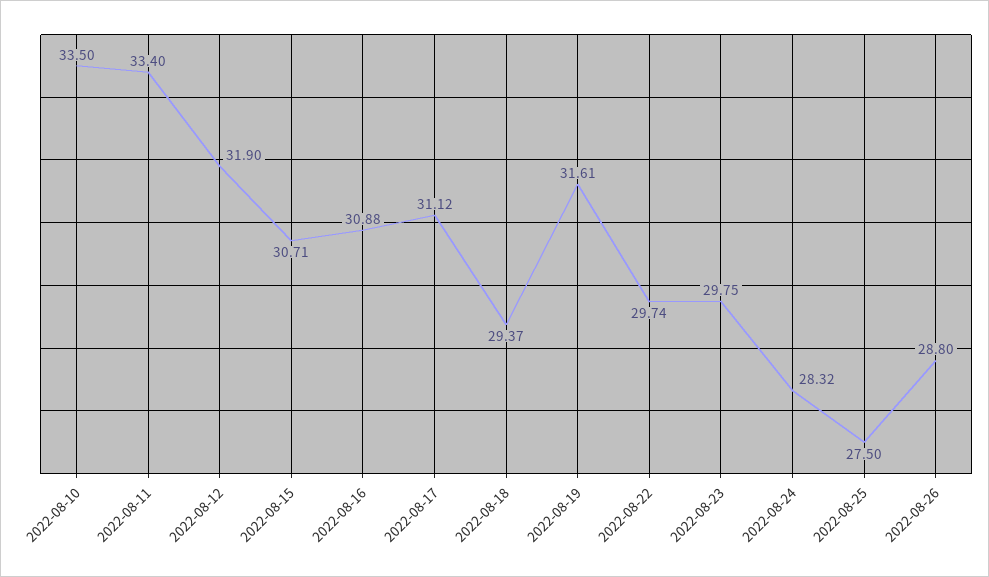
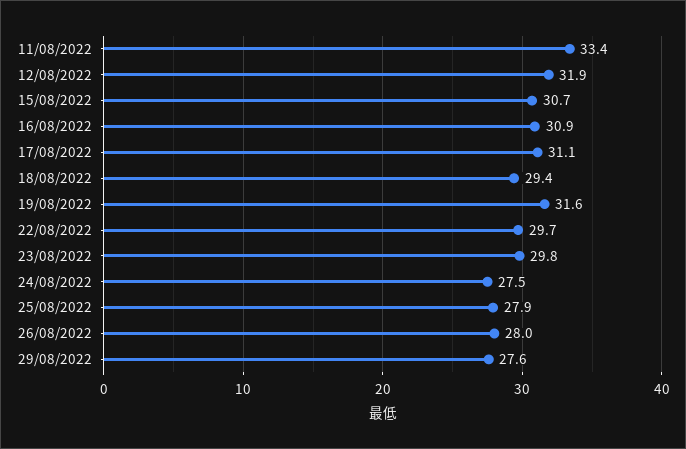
2022-08-10: 33.5 -> none
2022-08-24: 28.32 -> 27.5
2022-08-25: 27.5 -> 27.9
2022-08-26: 28.8 -> 28
29/08/2022: none -> 27.6

